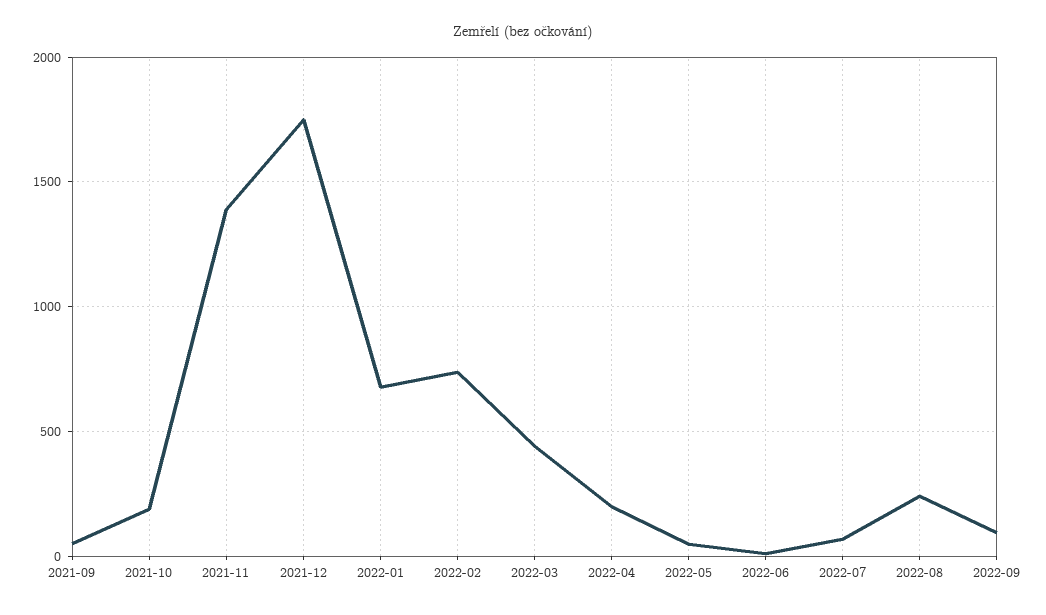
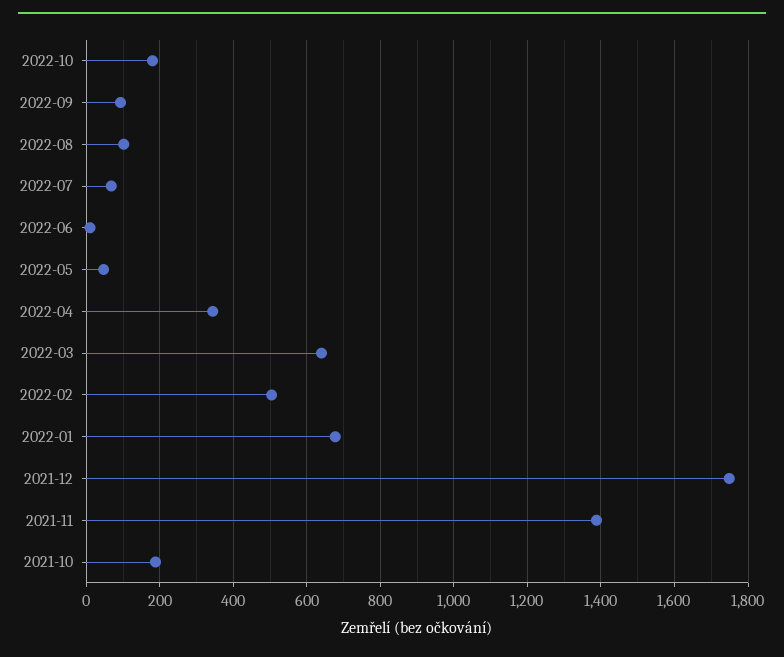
2021-09: 50 -> none
2022-02: 750 -> 500
2022-03: 450 -> 640
2022-04: 200 -> 340
2022-08: 250 -> 100
2022-10: none -> 180

